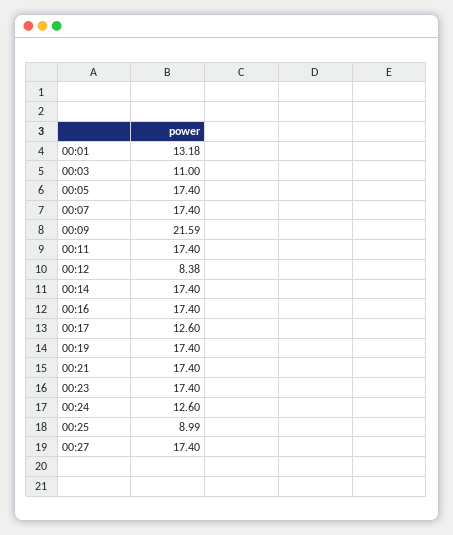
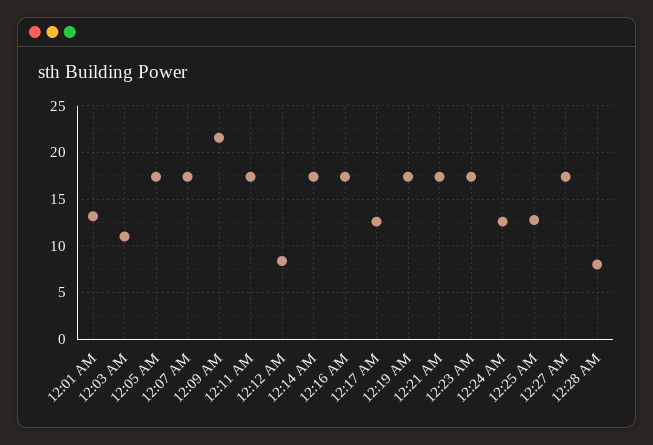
00:25: 8.99 -> 13
12:28 AM: none -> 8

